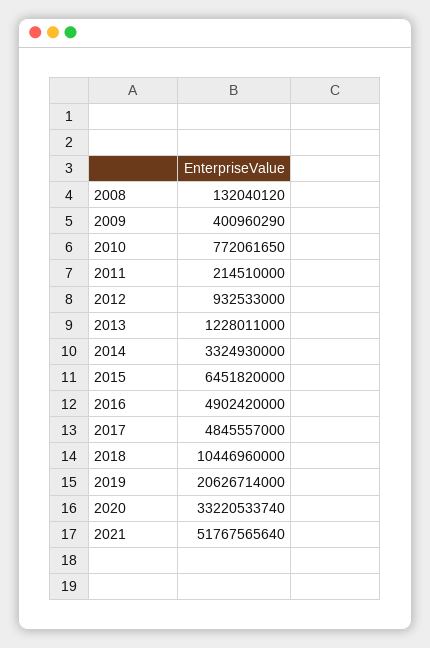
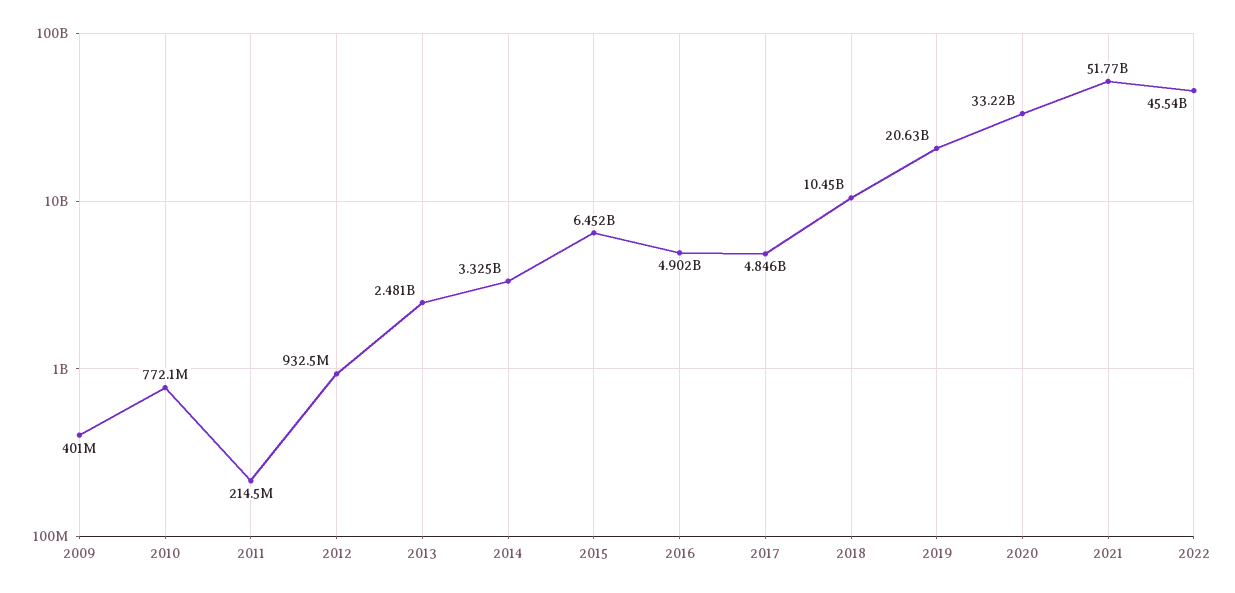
2008: 132040120 -> none
2013: 1228011000 -> 2481000000
2022: none -> 45540000000

